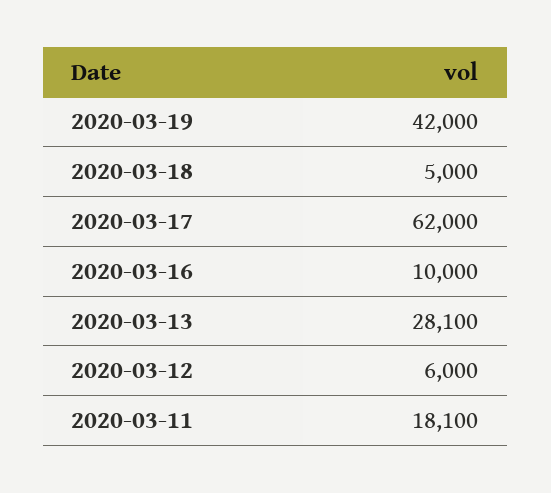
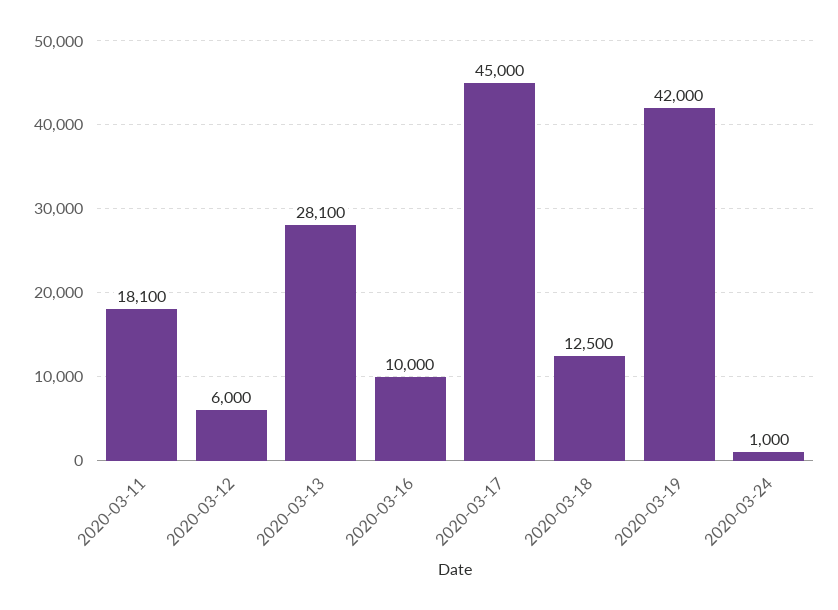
2020-03-18: 5000 -> 12500
2020-03-17: 62000 -> 45000
2020-03-24: none -> 1000

